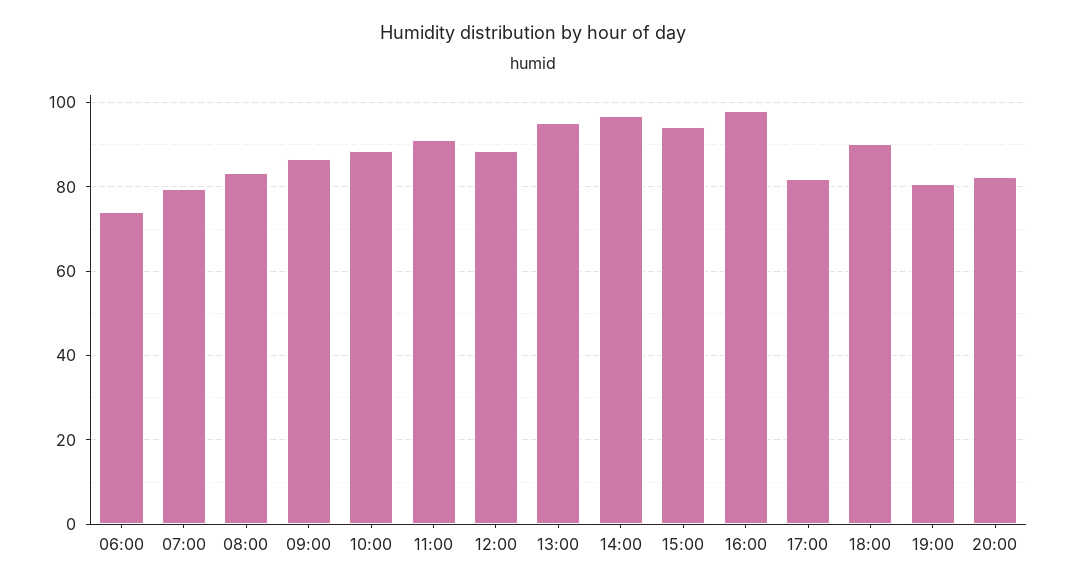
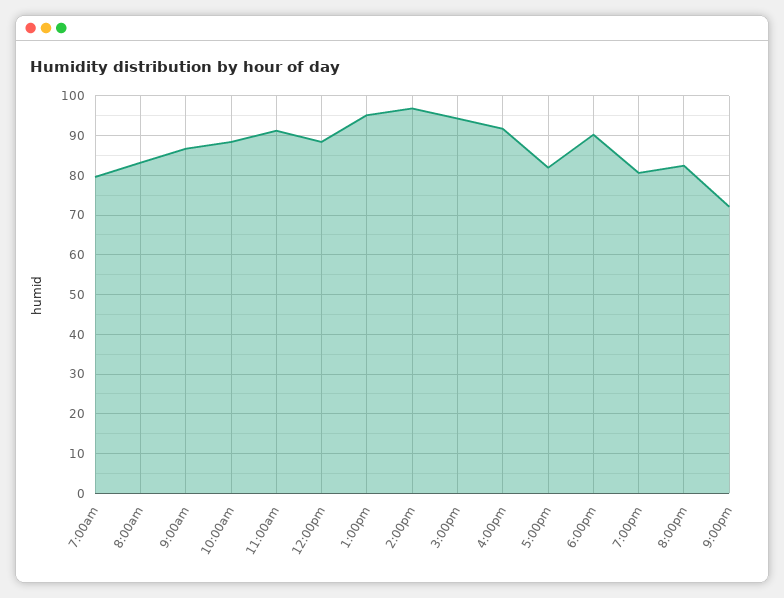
06:00: 74 -> none
16:00: 98 -> 92
9:00pm: none -> 72

